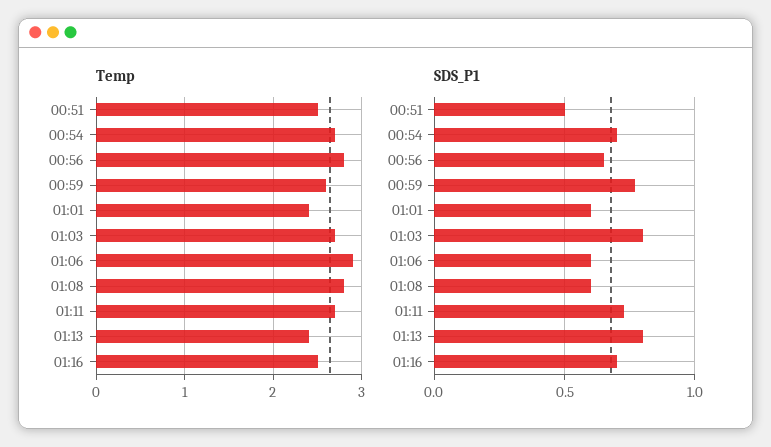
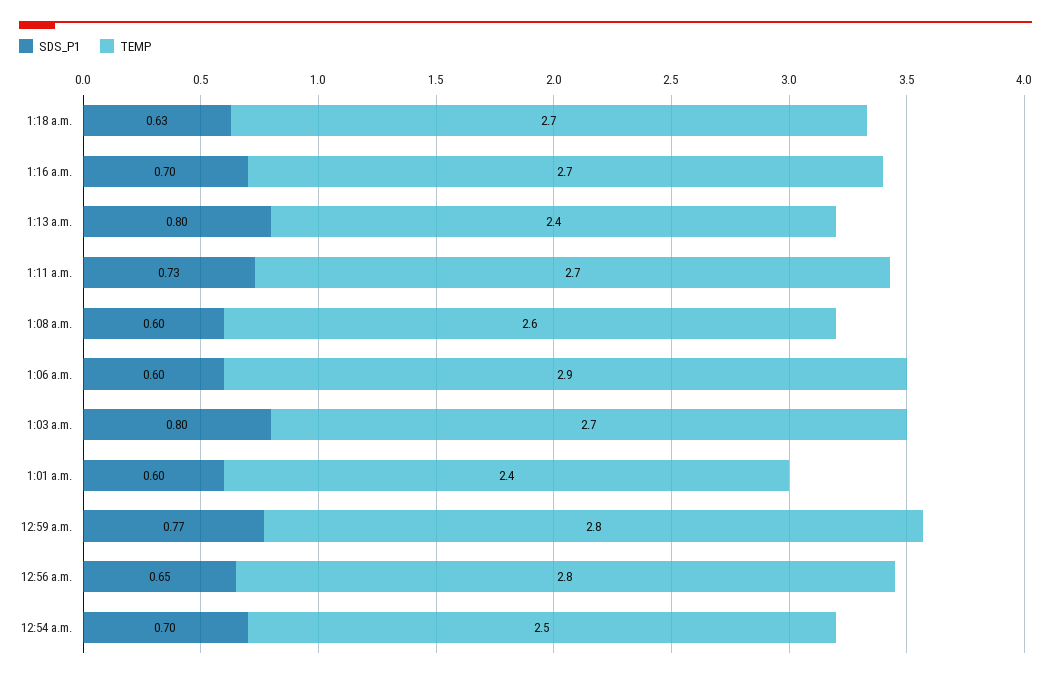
Temp, 00:51: 2.5 -> none
Temp, 00:54: 2.7 -> 2.5
Temp, 00:59: 2.6 -> 2.8
Temp, 01:08: 2.8 -> 2.6
Temp, 01:16: 2.5 -> 2.7
SDS_P1, 00:51: 0.5 -> none
SDS_P1, 1:18 a.m.: none -> 0.63
Temp, 1:18 a.m.: none -> 2.7

